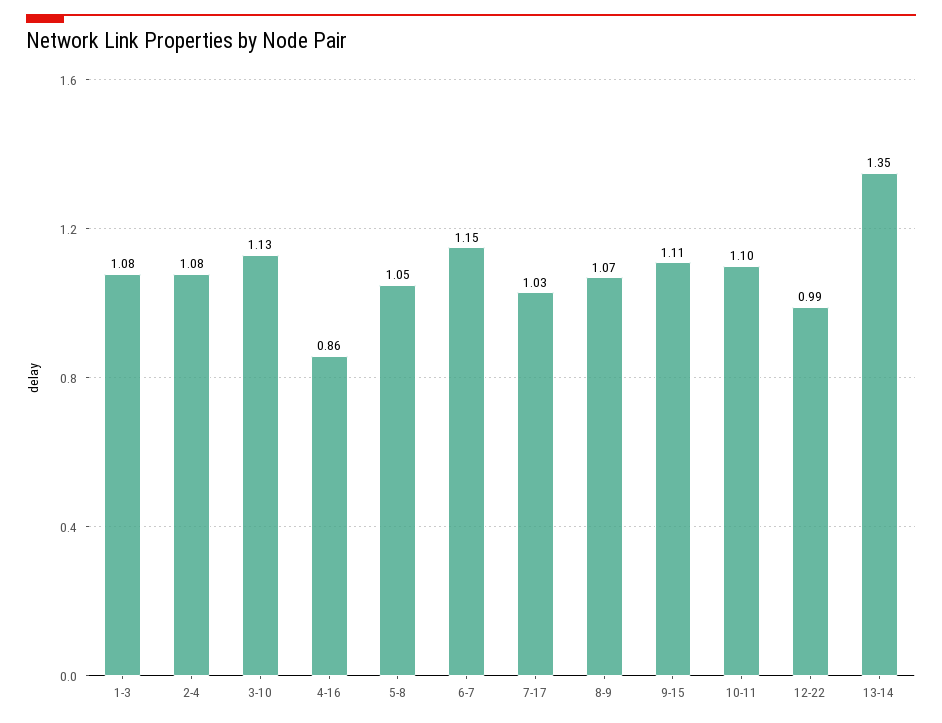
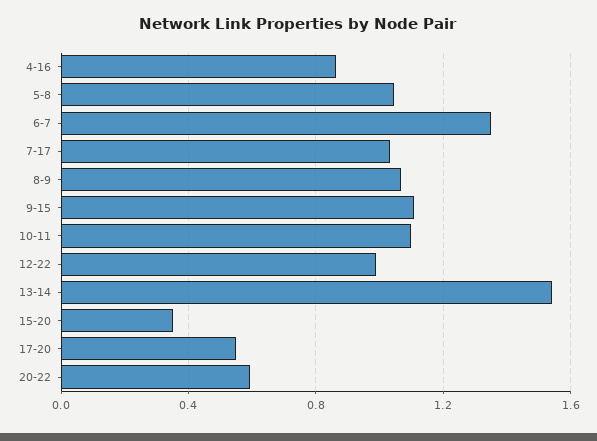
1-3: 1.08 -> none
2-4: 1.08 -> none
3-10: 1.13 -> none
6-7: 1.15 -> 1.35
13-14: 1.35 -> 1.55
15-20: none -> 0.35
17-20: none -> 0.55
20-22: none -> 0.6

